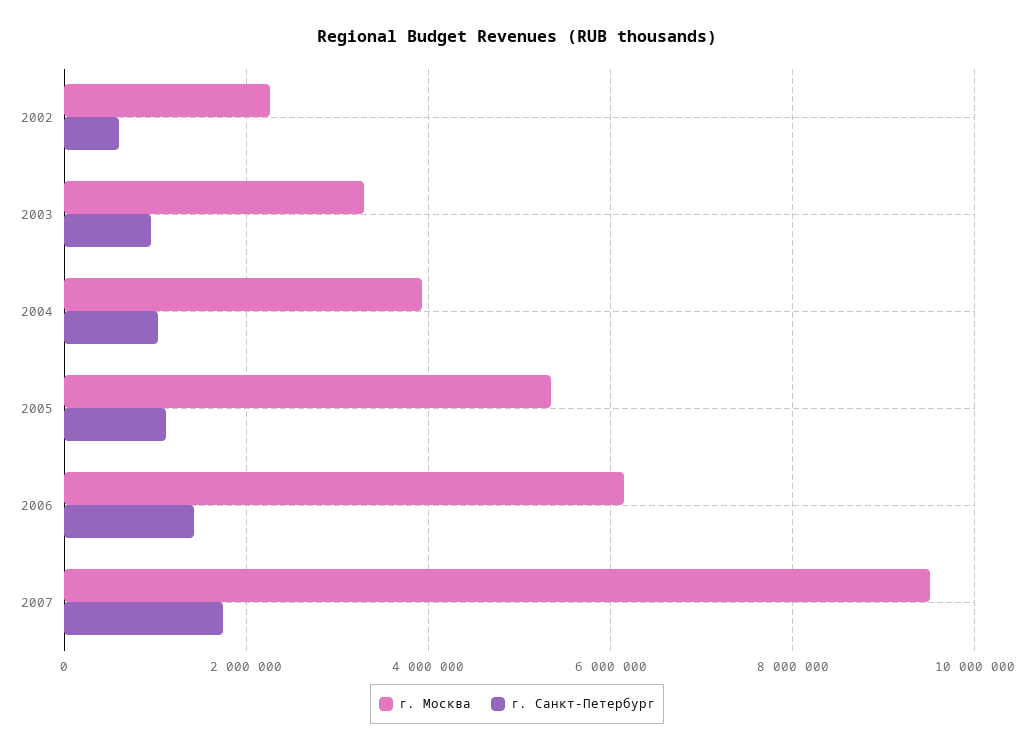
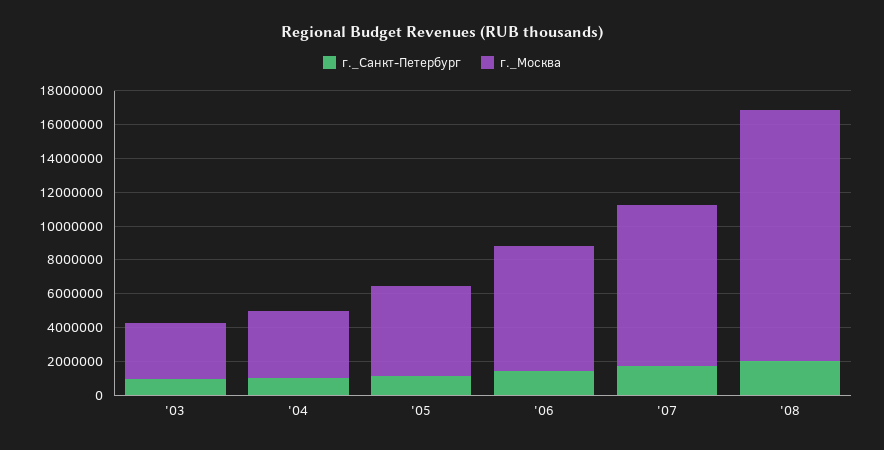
г. Москва, 2002: 2200000 -> none
г. Санкт-Петербург, 2002: 600000 -> none
г. Москва, 2006: 6200000 -> 7500000
г. Санкт-Петербург, '08: none -> 2000000
г. Москва, '08: none -> 15000000

